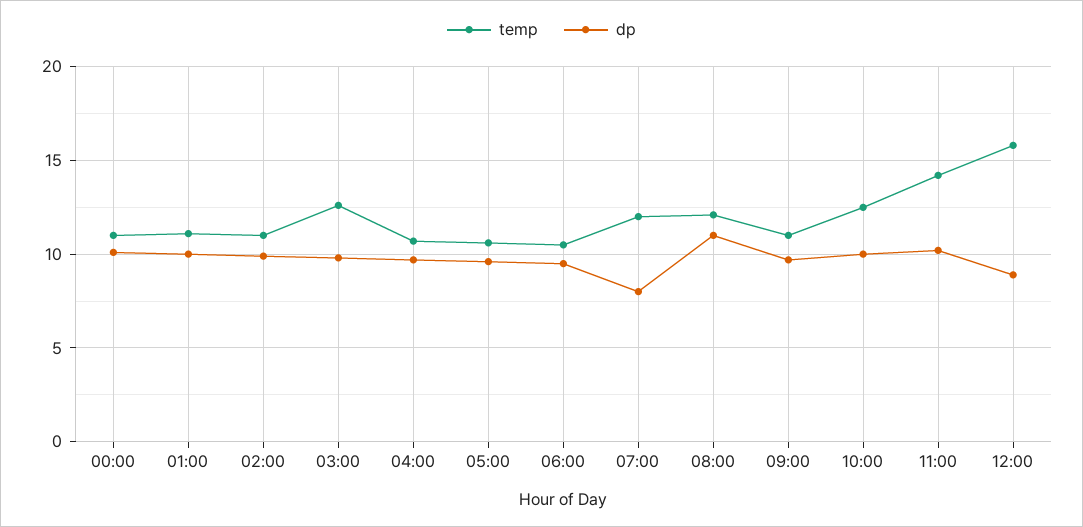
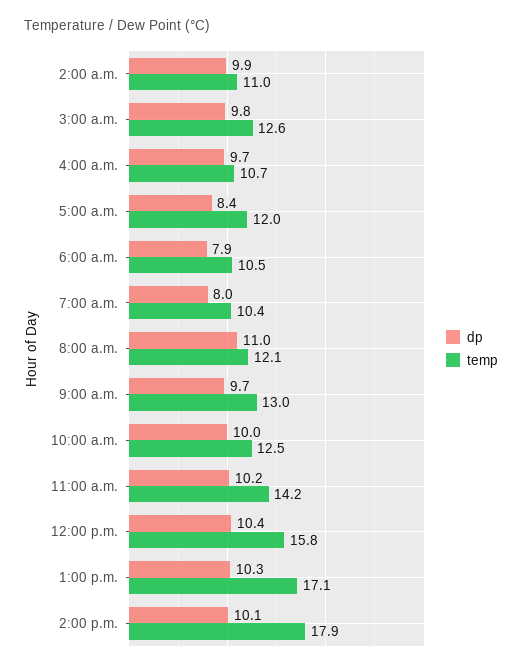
temp, 00:00: 11 -> none
dp, 00:00: 10 -> none
temp, 01:00: 11 -> none
dp, 01:00: 10 -> none
temp, 05:00: 10.5 -> 12
dp, 05:00: 9.5 -> 8.4
dp, 06:00: 9.5 -> 7.9
temp, 07:00: 12 -> 10.4
temp, 09:00: 11 -> 13
dp, 12:00: 9 -> 10.4
dp, 1:00 p.m.: none -> 10.3
temp, 1:00 p.m.: none -> 17.1
dp, 2:00 p.m.: none -> 10.1
temp, 2:00 p.m.: none -> 17.9

